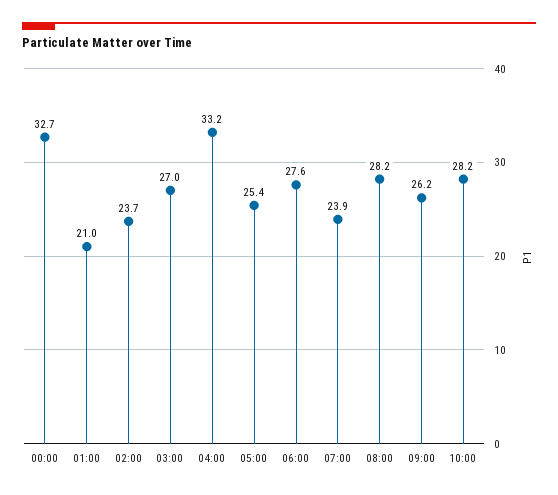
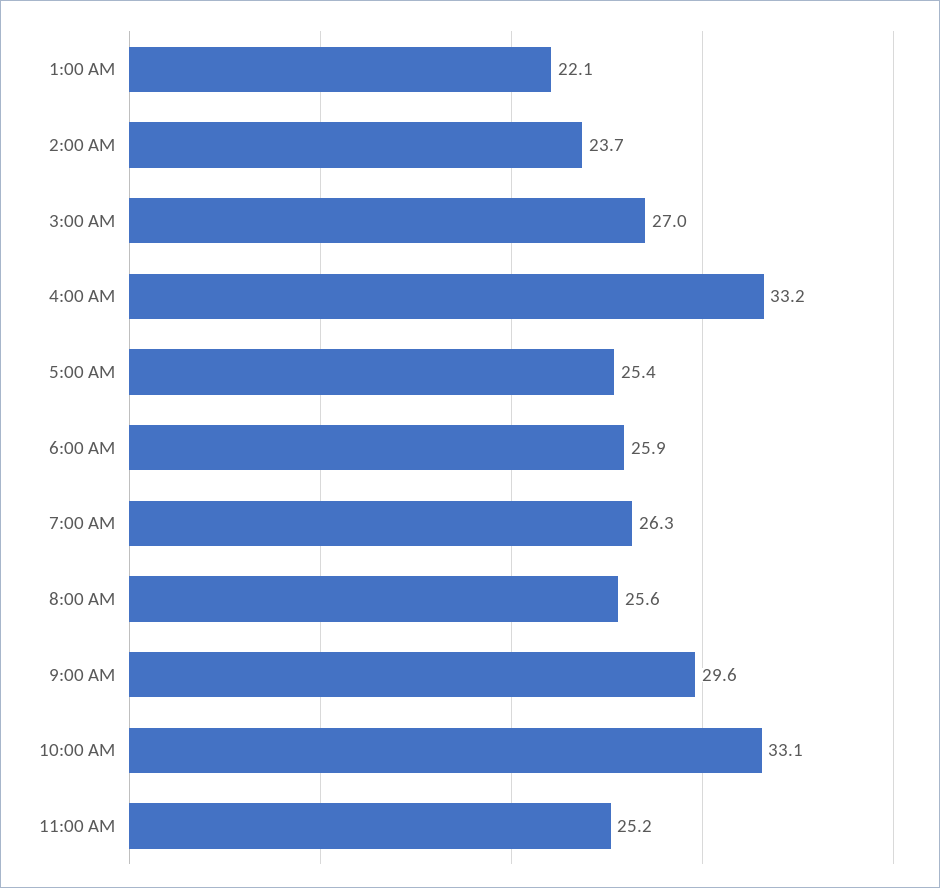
00:00: 32.7 -> none
01:00: 21 -> 22.1
06:00: 27.6 -> 25.9
07:00: 23.9 -> 26.3
08:00: 28.2 -> 25.6
09:00: 26.2 -> 29.6
10:00: 28.2 -> 33.1
11:00 AM: none -> 25.2

